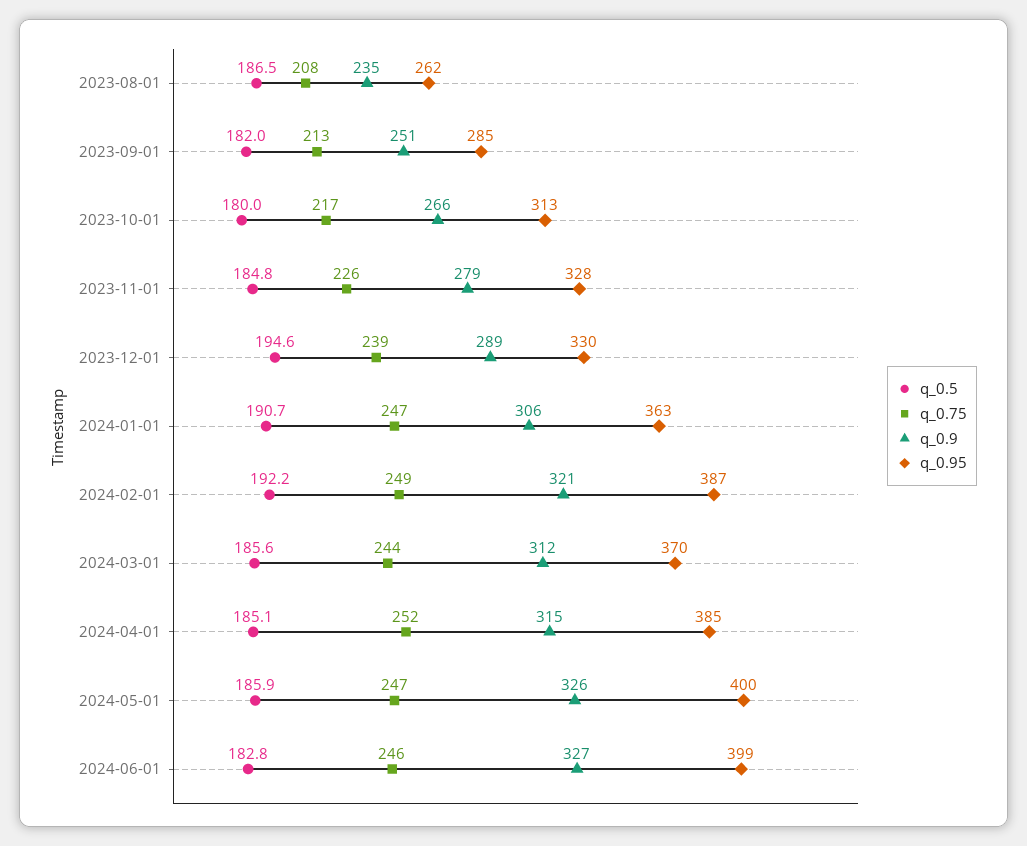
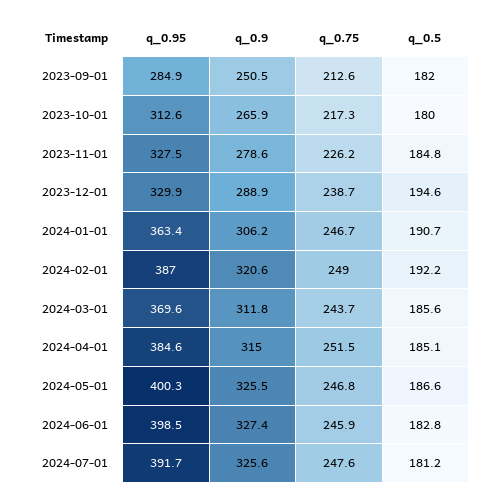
q_0.5, 2023-08-01: 186.5 -> none
q_0.75, 2023-08-01: 208 -> none
q_0.9, 2023-08-01: 235 -> none
q_0.95, 2023-08-01: 262 -> none
q_0.5, 2024-05-01: 185.9 -> 186.6
q_0.95, 2024-07-01: none -> 391.7
q_0.9, 2024-07-01: none -> 325.6
q_0.75, 2024-07-01: none -> 247.6
q_0.5, 2024-07-01: none -> 181.2

